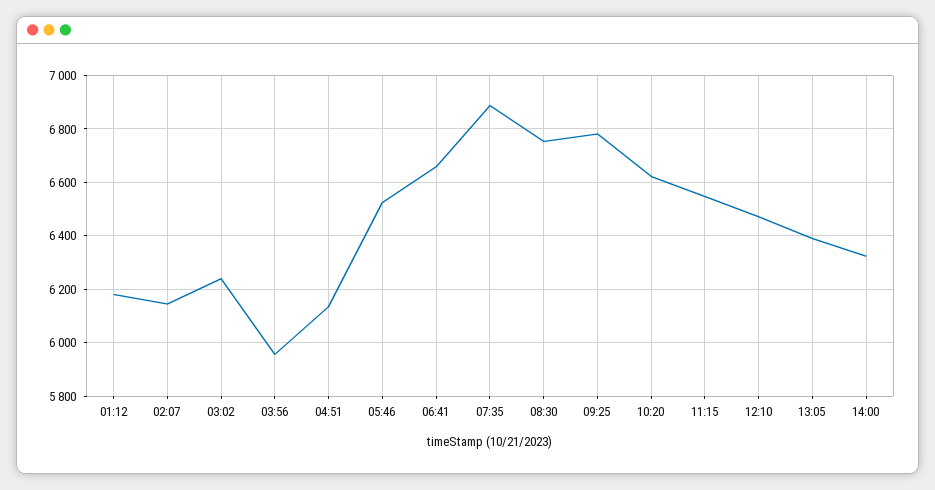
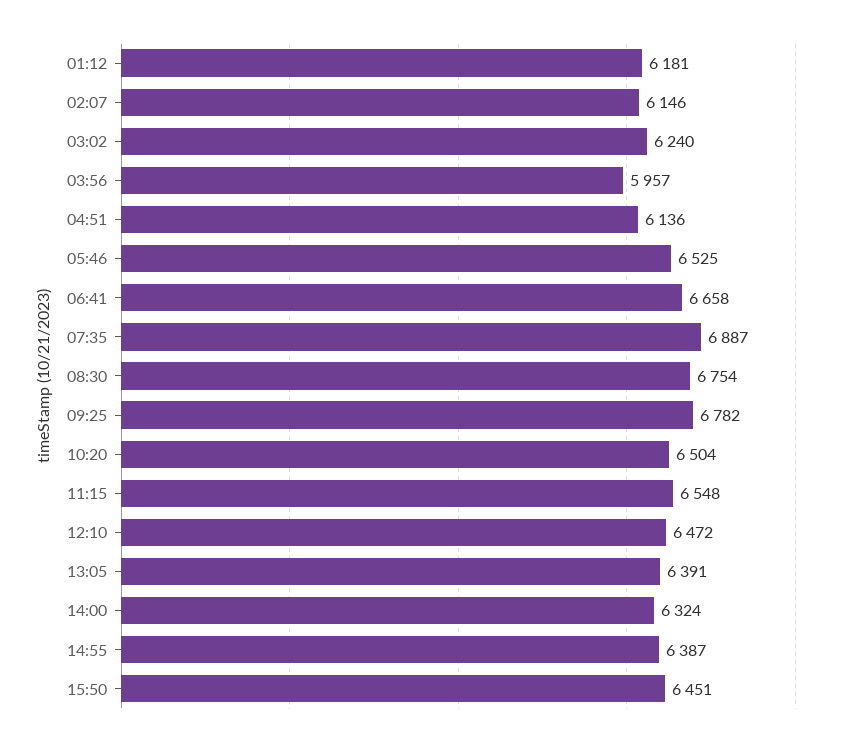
10:20: 6625 -> 6504
14:55: none -> 6387
15:50: none -> 6451

